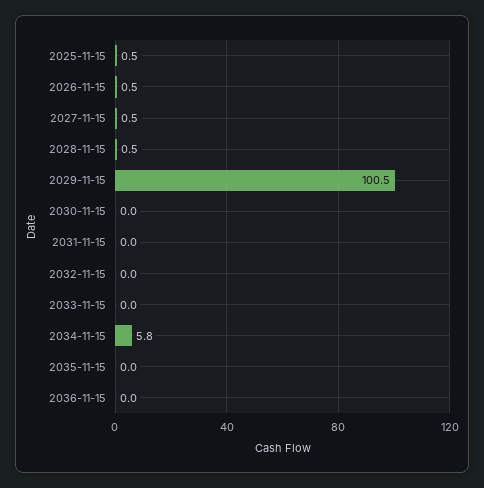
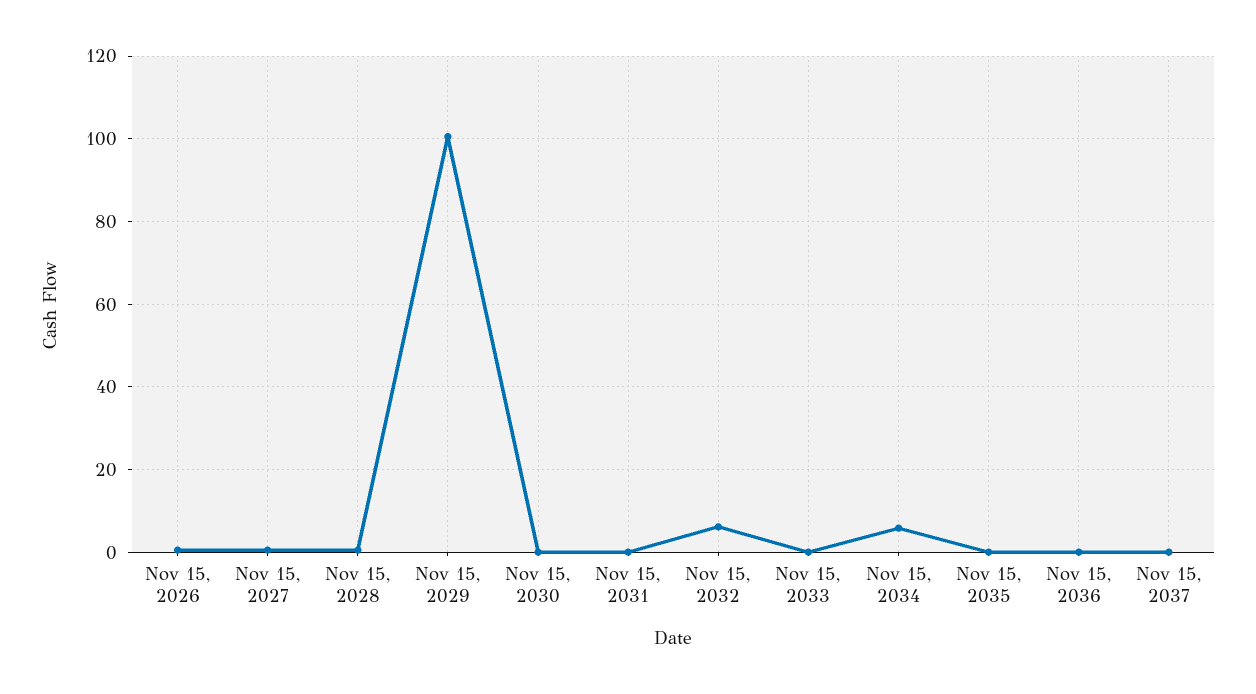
2025-11-15: 0.5 -> none
2032-11-15: 0 -> 6
Nov 15, 2037: none -> 0

